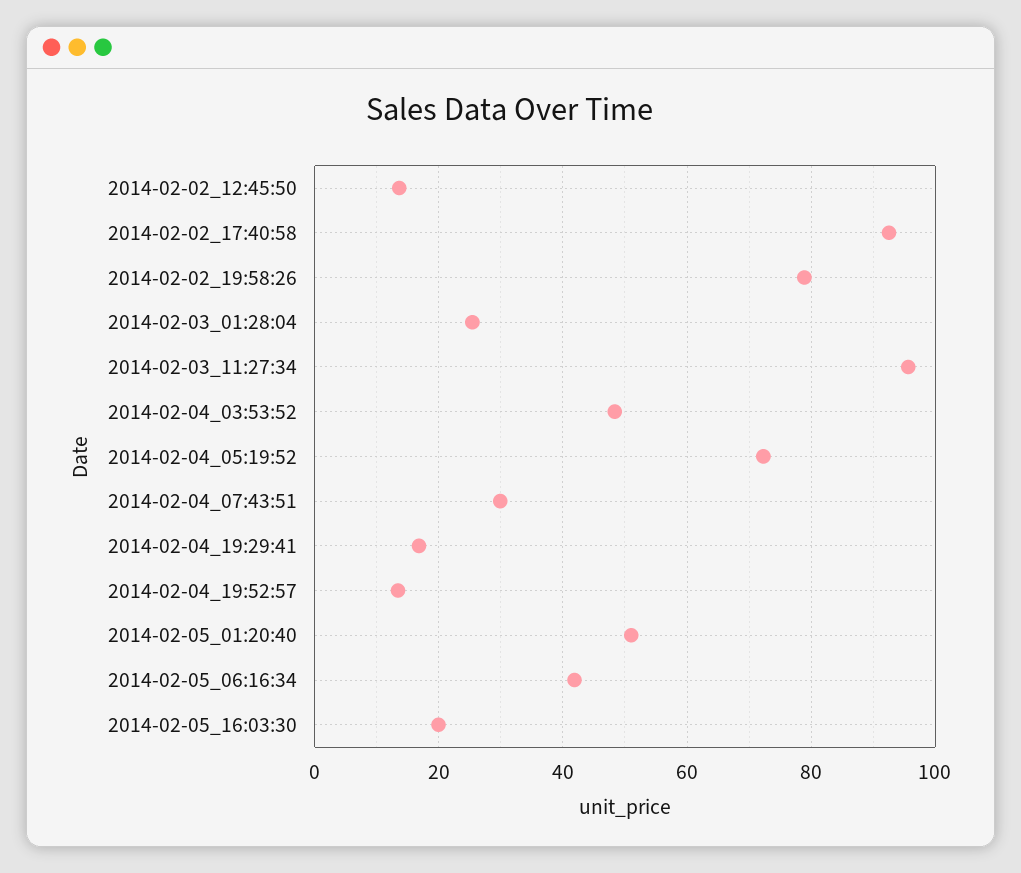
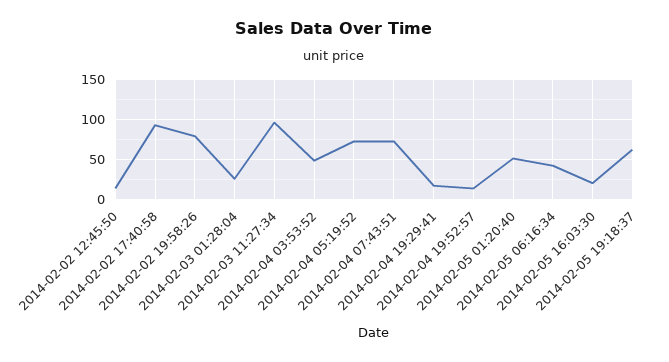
2014-02-04_07:43:51: 30 -> 70
2014-02-05 19:18:37: none -> 60

